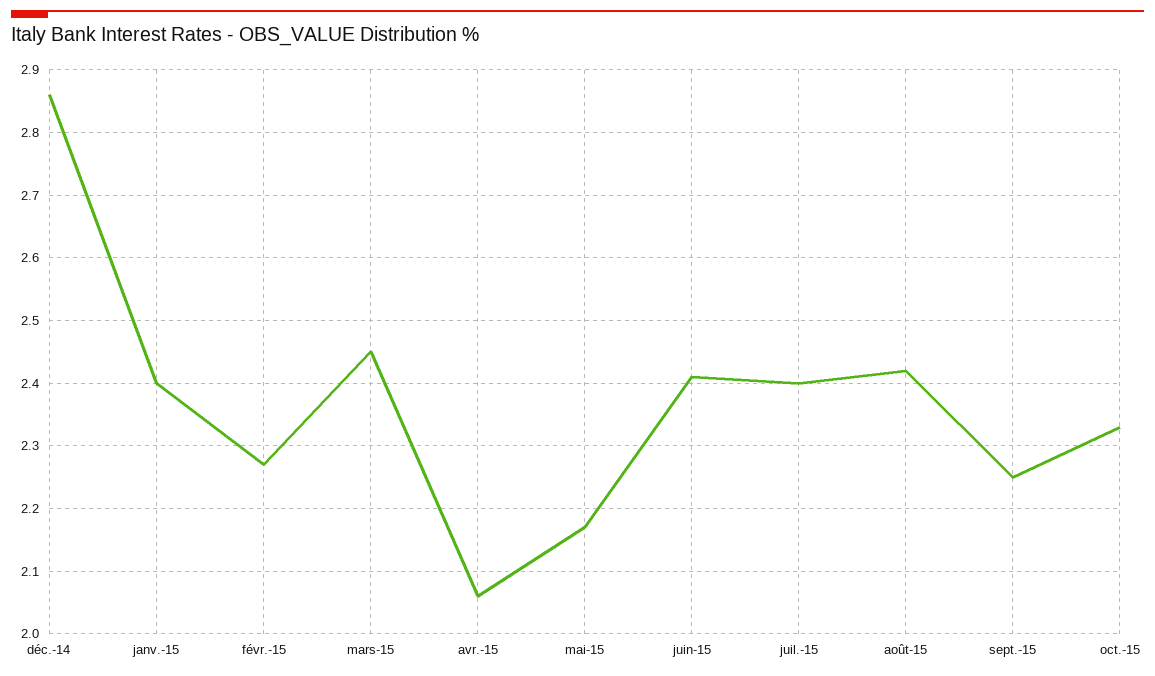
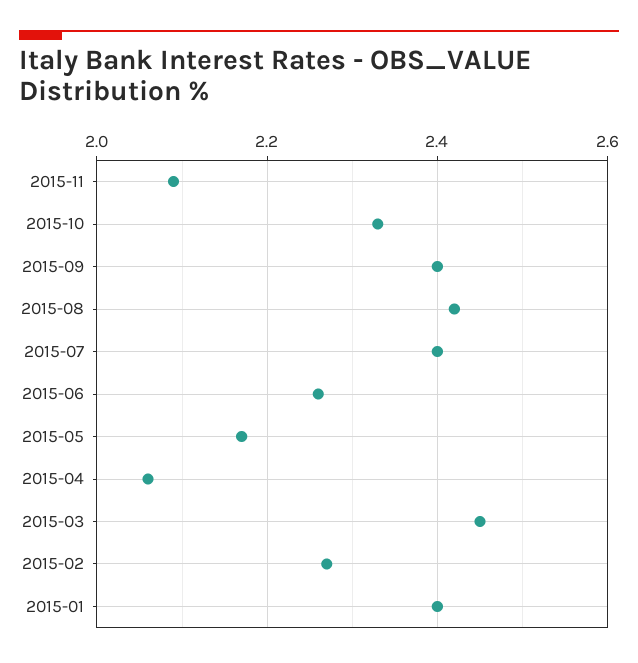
déc.-14: 2.86 -> none
juin-15: 2.41 -> 2.25
sept.-15: 2.25 -> 2.4
2015-11: none -> 2.1

